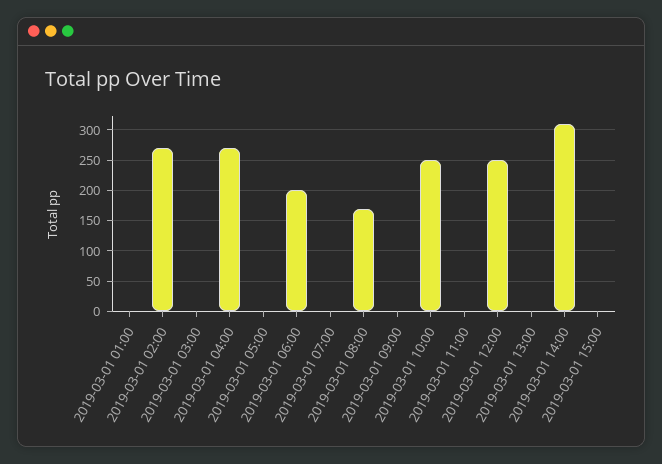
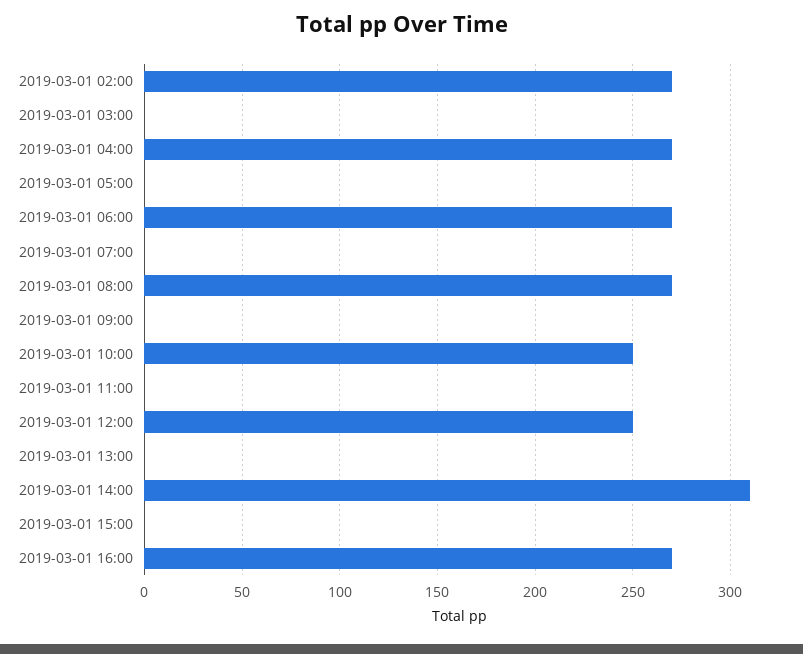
2019-03-01 01:00: 0 -> none
2019-03-01 06:00: 200 -> 270
2019-03-01 08:00: 170 -> 270
2019-03-01 16:00: none -> 270

